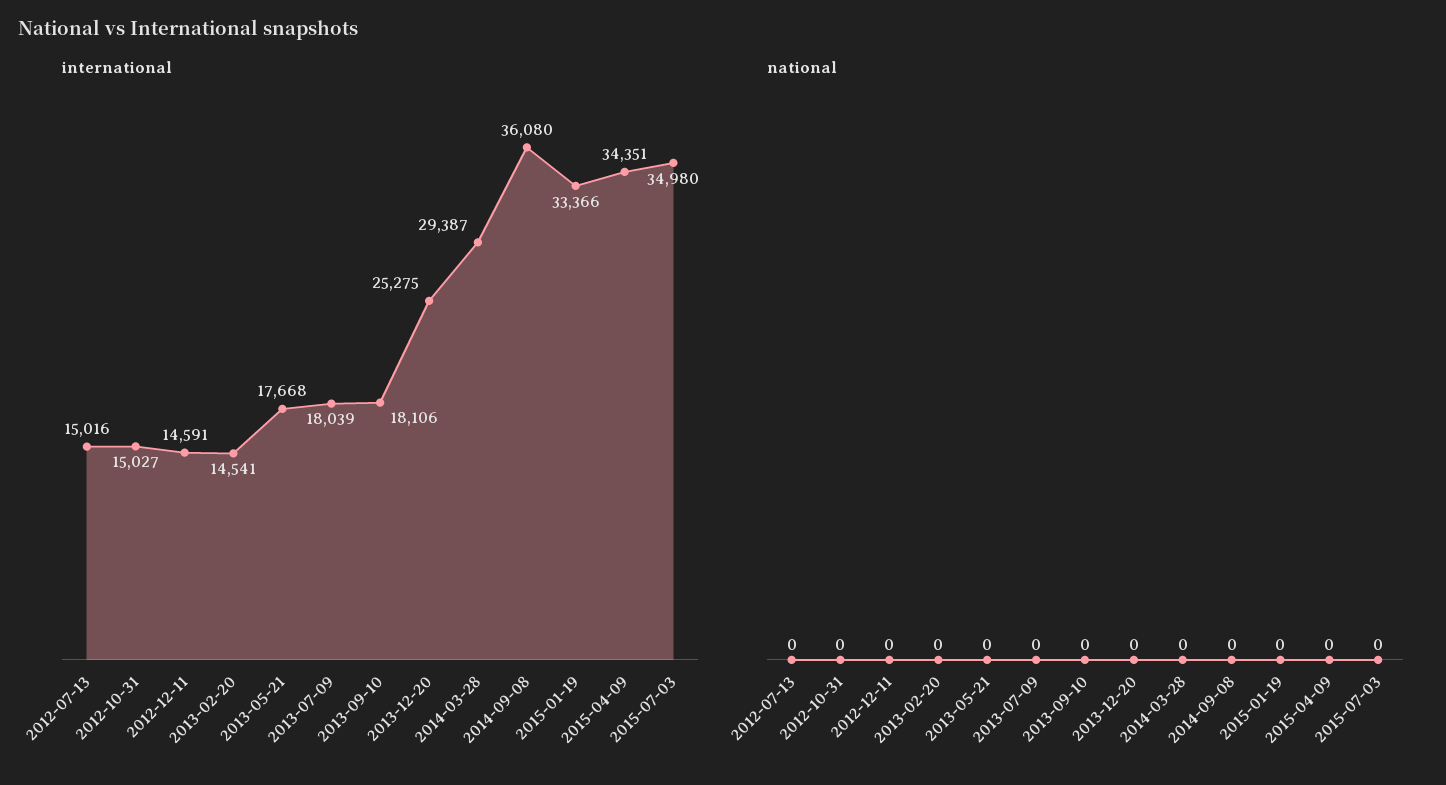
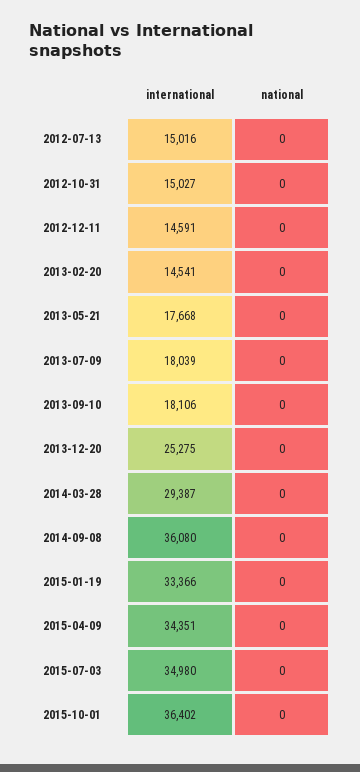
international, 2015-10-01: none -> 36402
national, 2015-10-01: none -> 0

